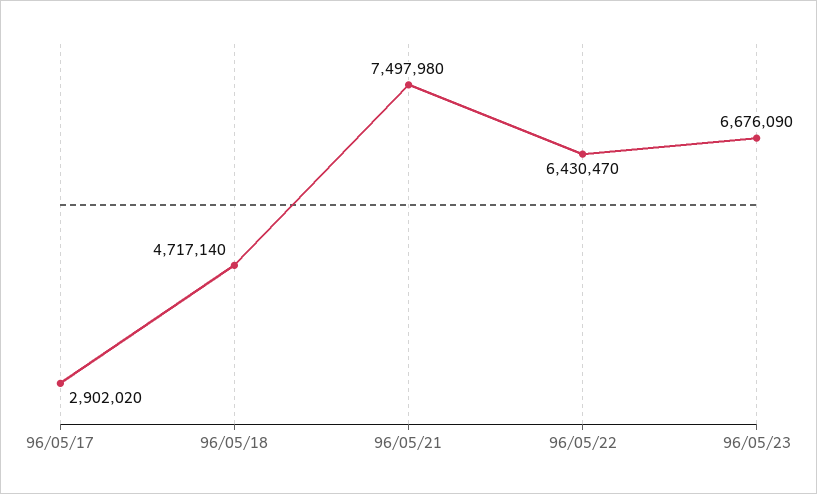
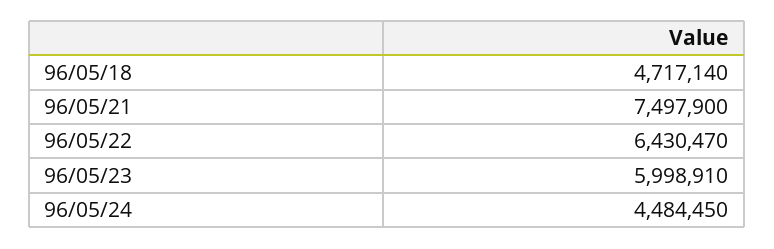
96/05/17: 2902020 -> none
96/05/21: 7497980 -> 7497900
96/05/23: 6676090 -> 5998910
96/05/24: none -> 4484450

